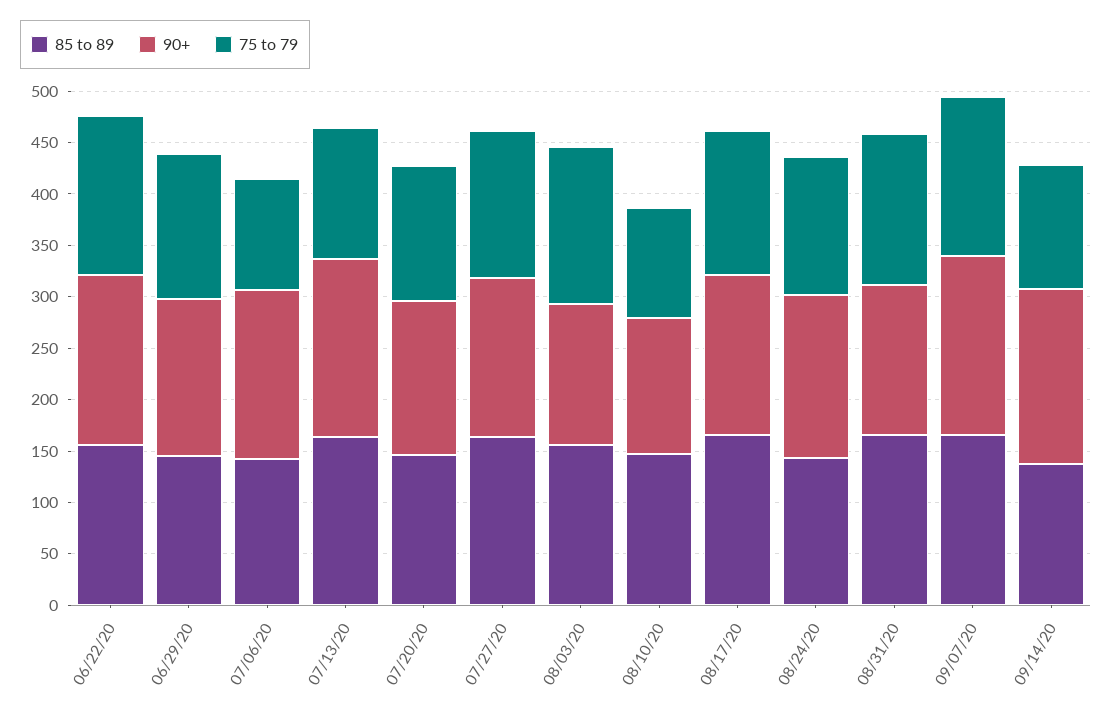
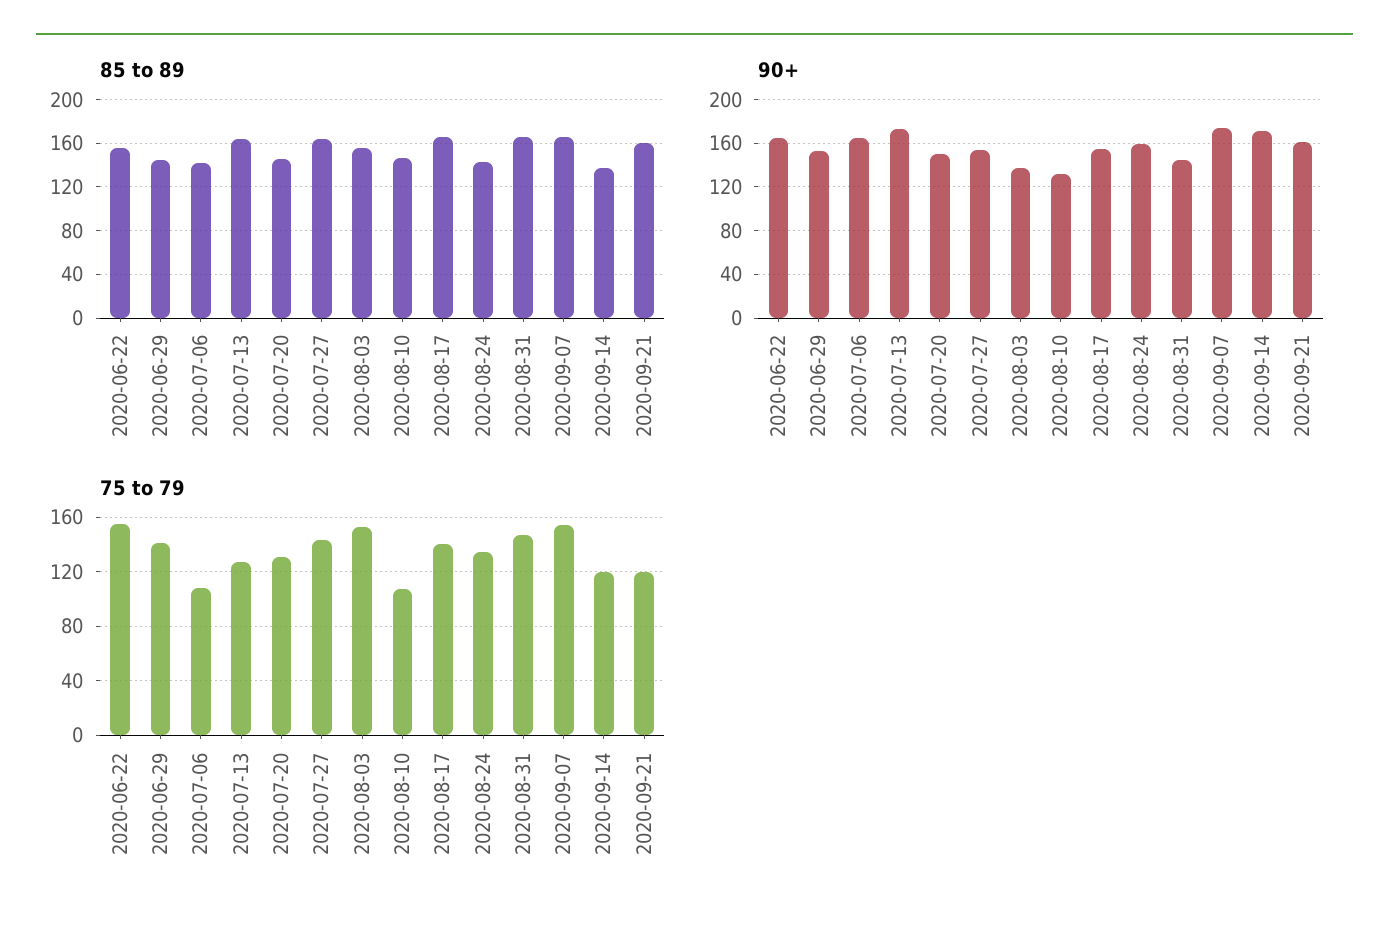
85 to 89, 2020-09-21: none -> 160
90+, 2020-09-21: none -> 160
75 to 79, 2020-09-21: none -> 120

